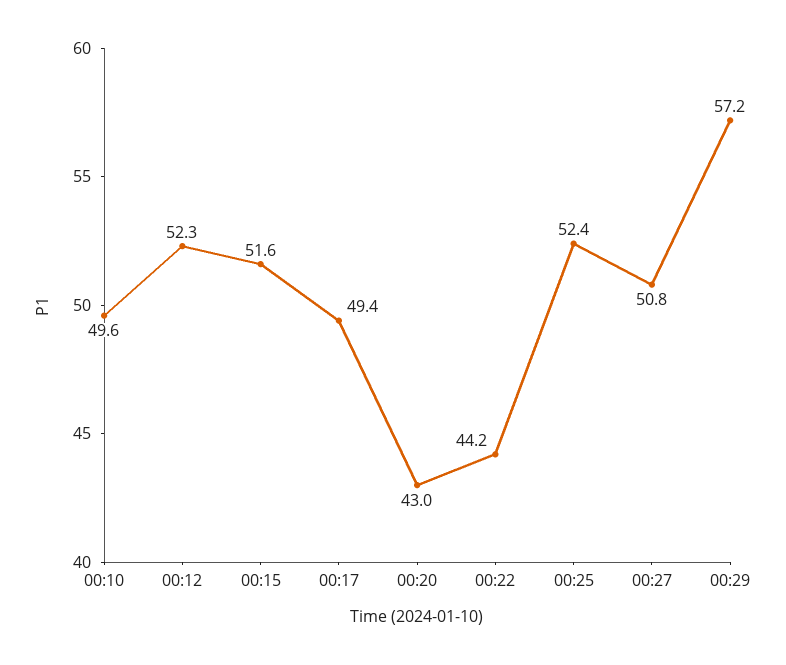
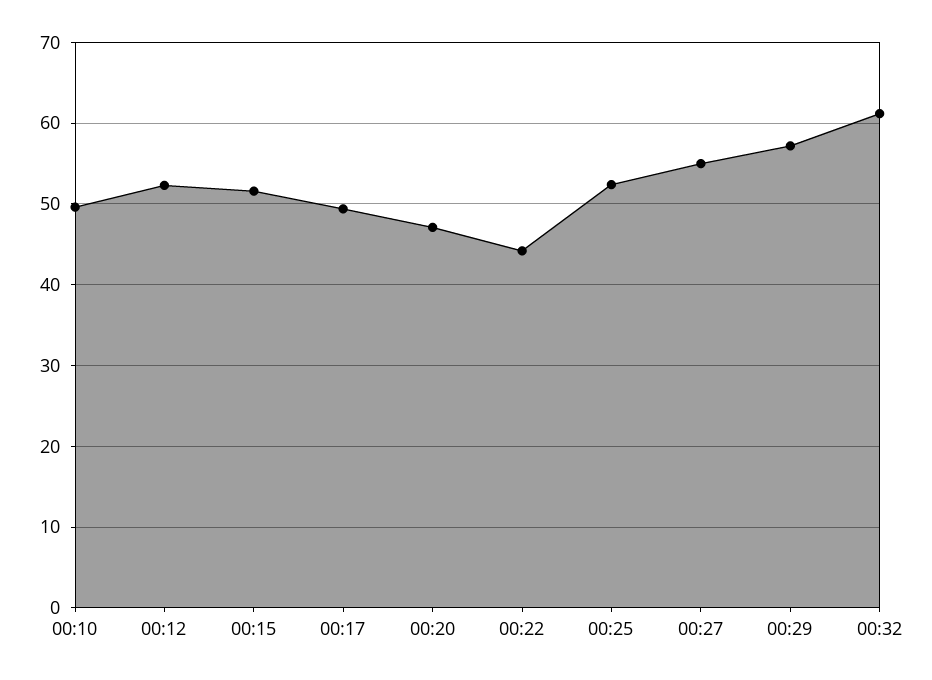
00:20: 43 -> 47
00:27: 50.8 -> 55
00:32: none -> 61

